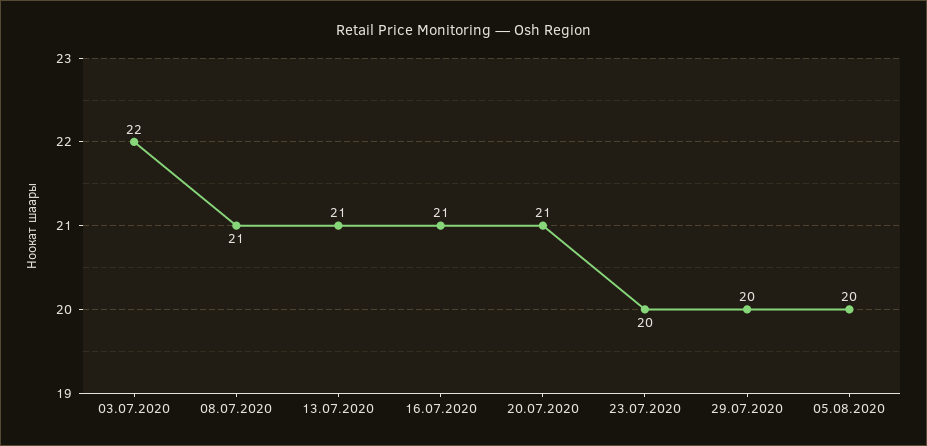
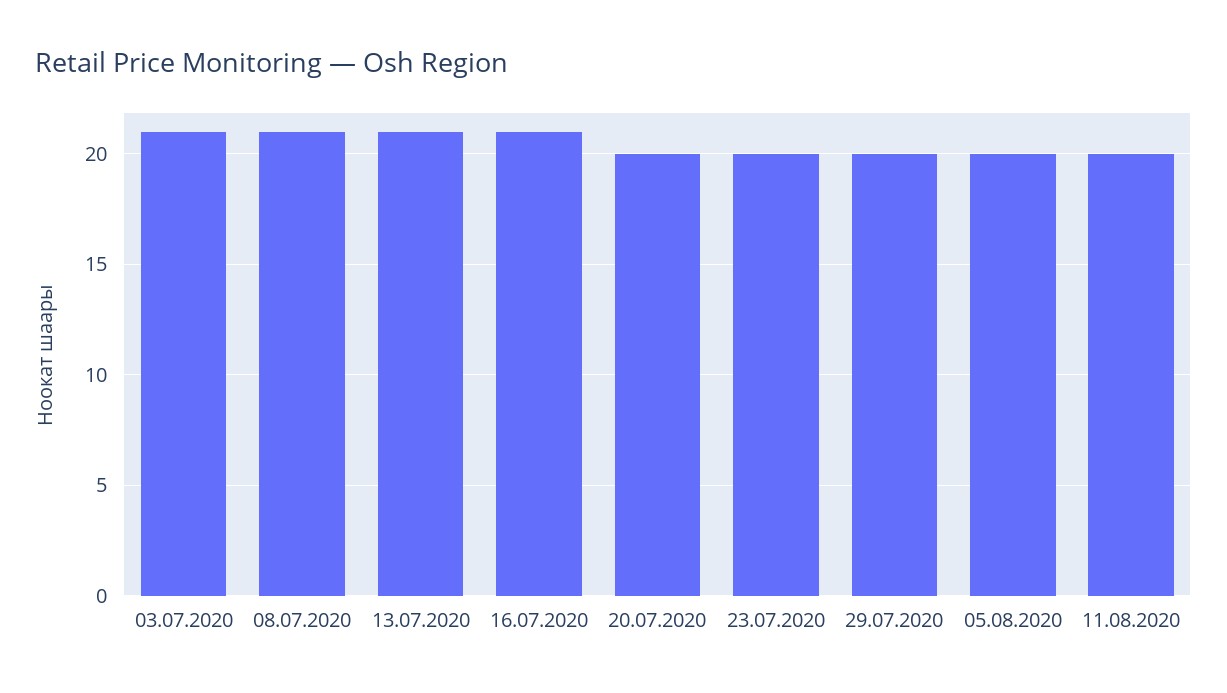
03.07.2020: 22 -> 21
20.07.2020: 21 -> 20
11.08.2020: none -> 20

